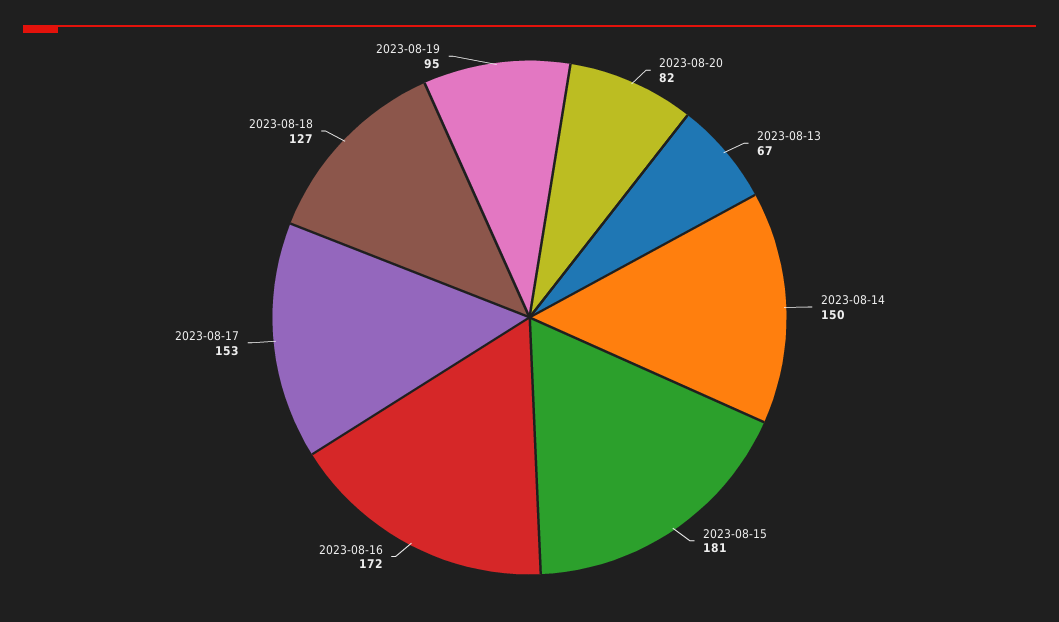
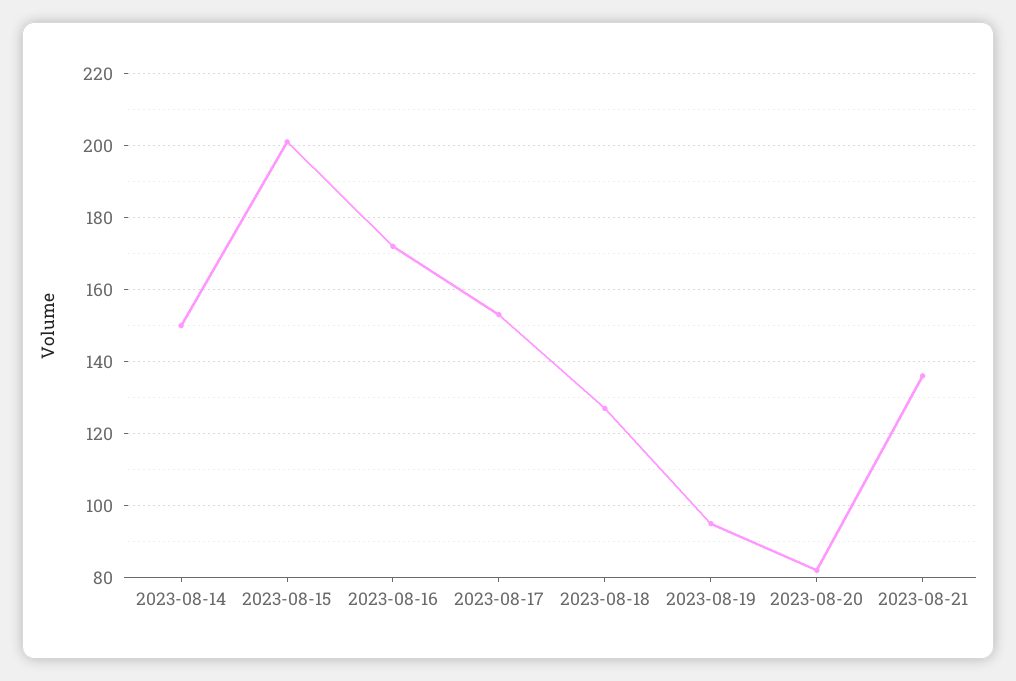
2023-08-13: 67 -> none
2023-08-15: 181 -> 200
2023-08-21: none -> 135

